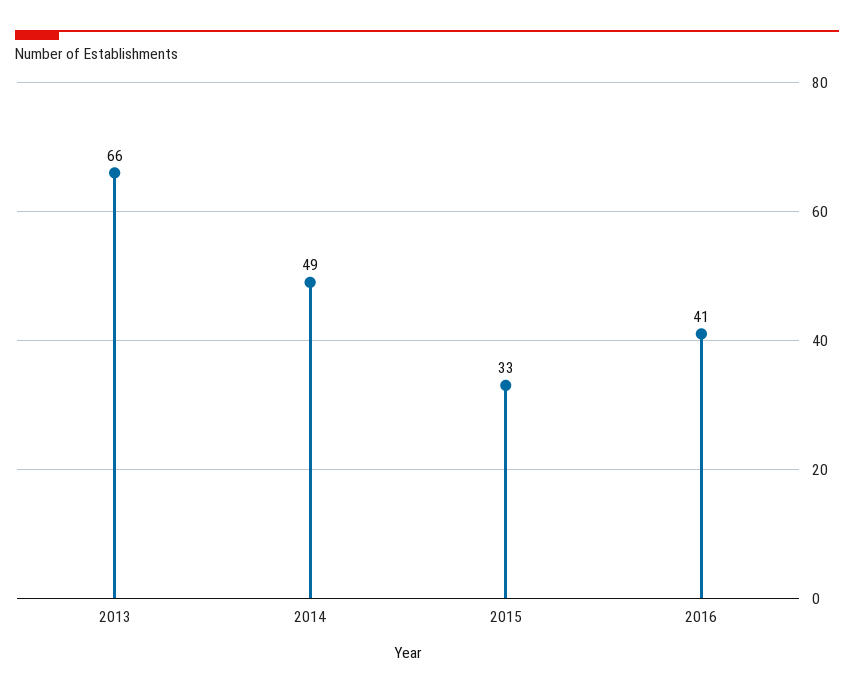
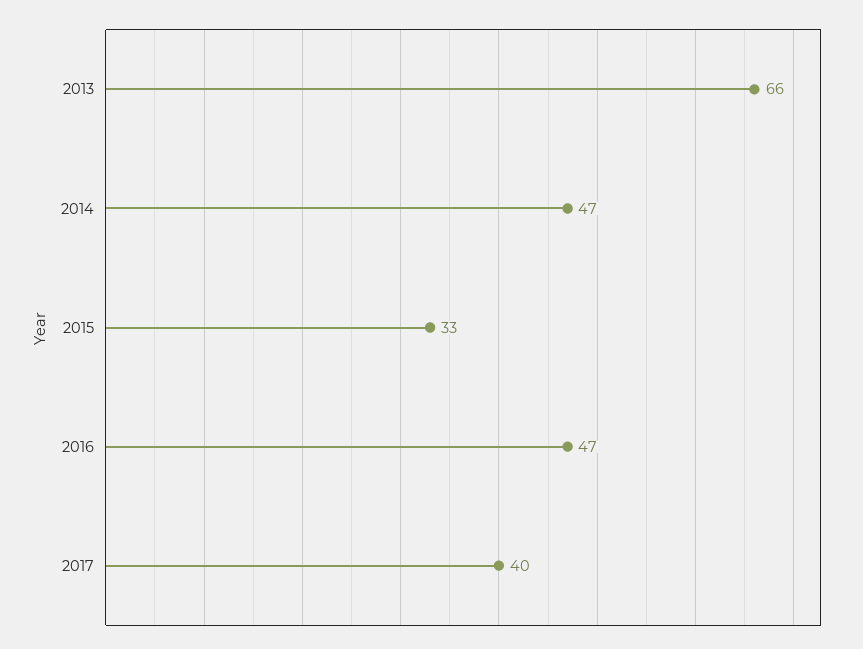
2014: 49 -> 47
2016: 41 -> 47
2017: none -> 40

